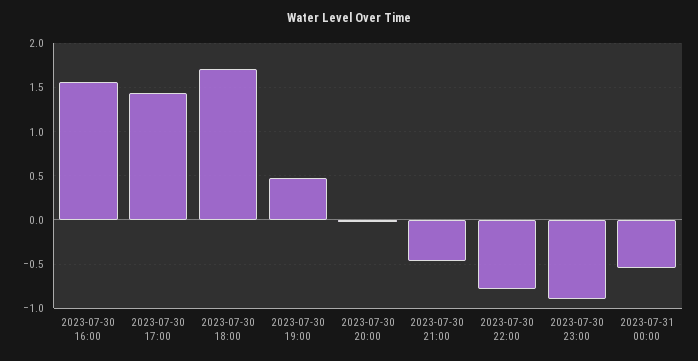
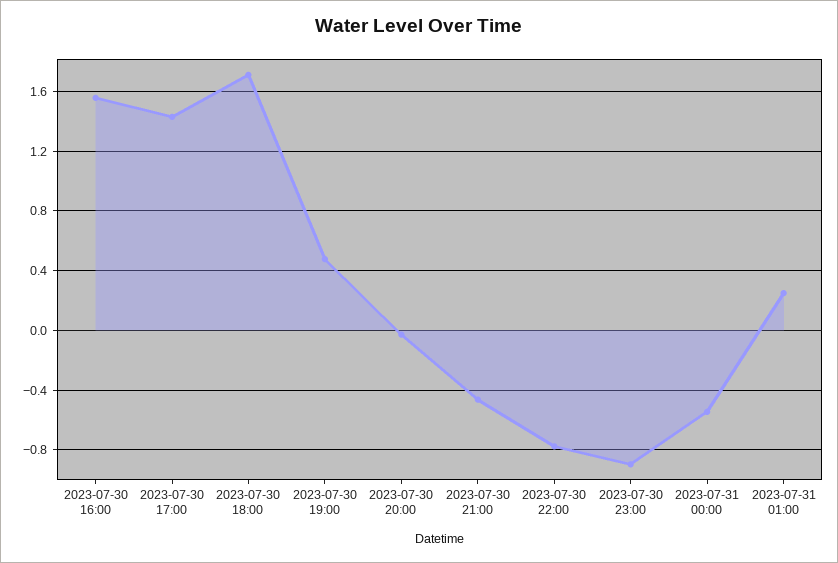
2023-07-31 01:00: none -> 0.25

